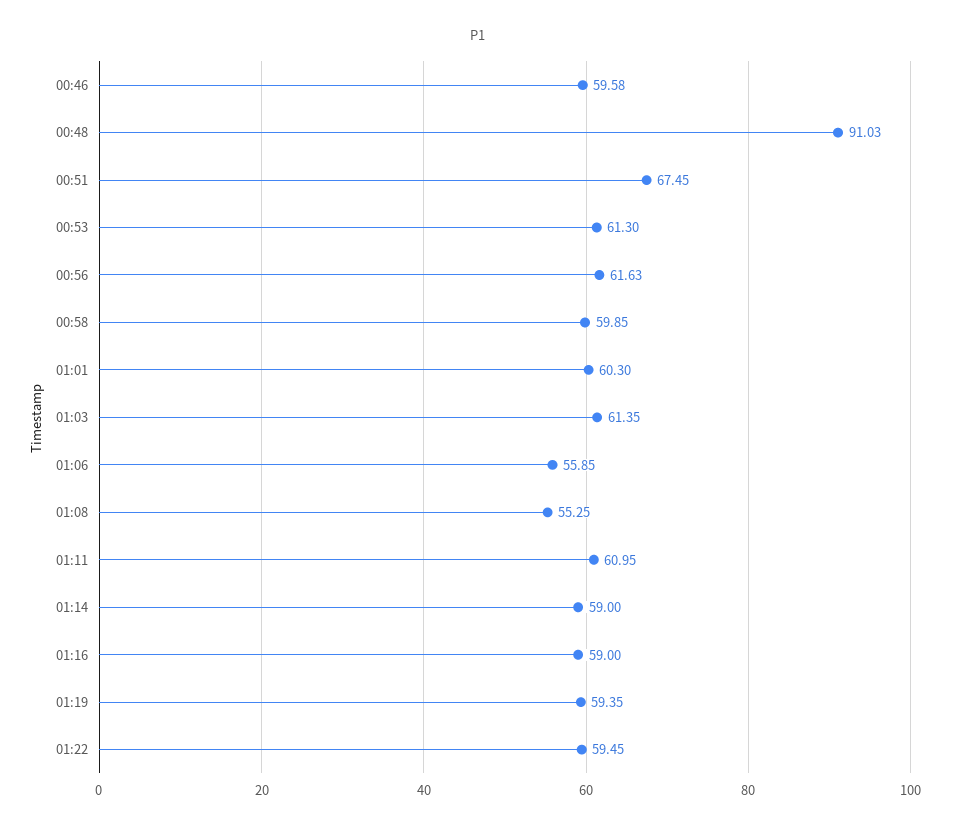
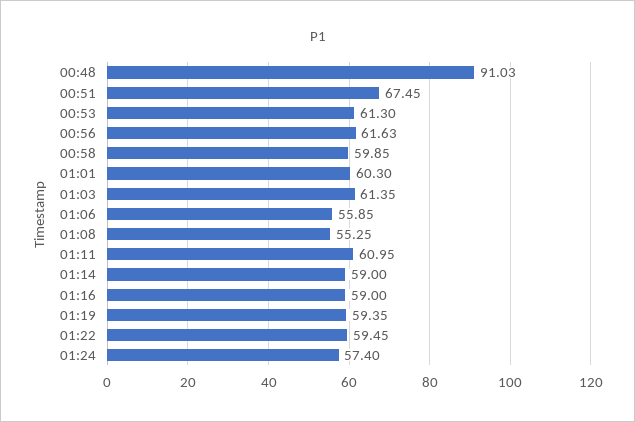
00:46: 59.58 -> none
01:24: none -> 57.4

